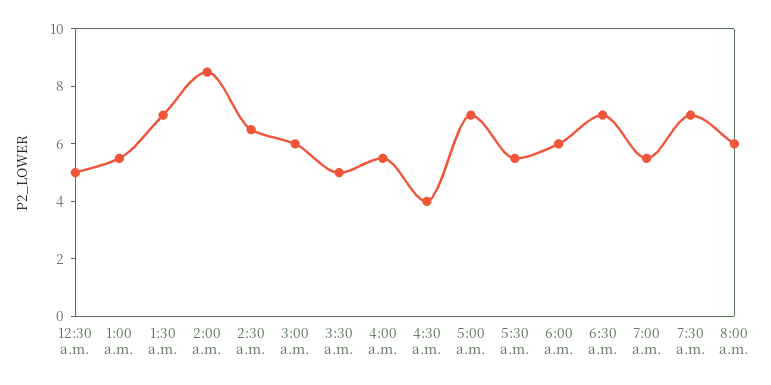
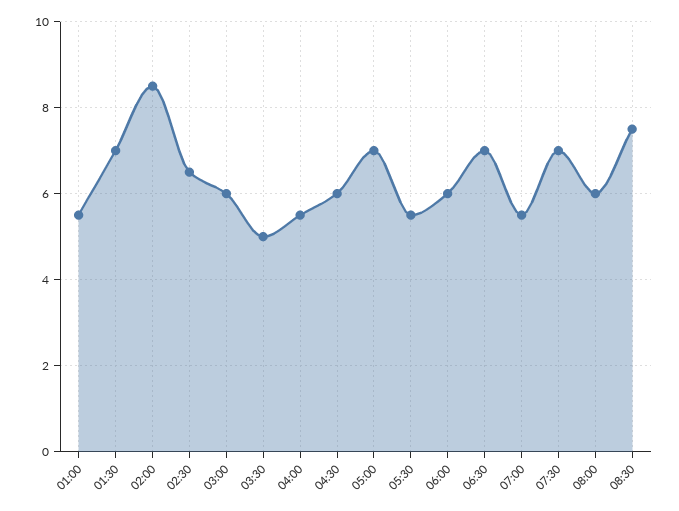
12:30 a.m.: 5 -> none
4:30 a.m.: 4 -> 6
08:30: none -> 7.5

